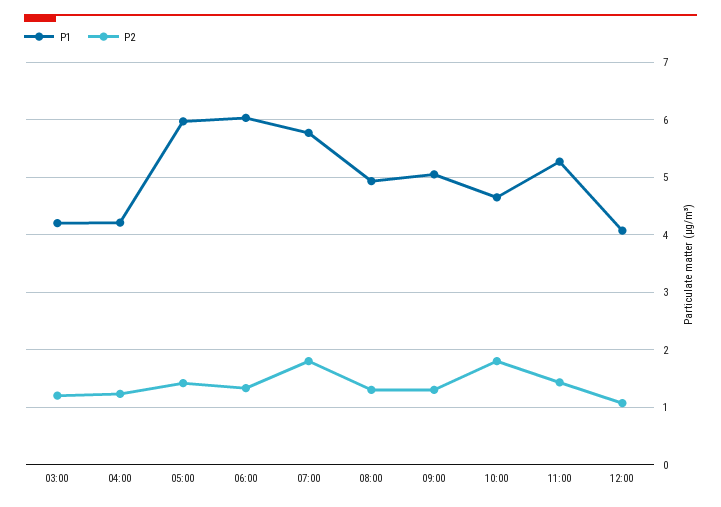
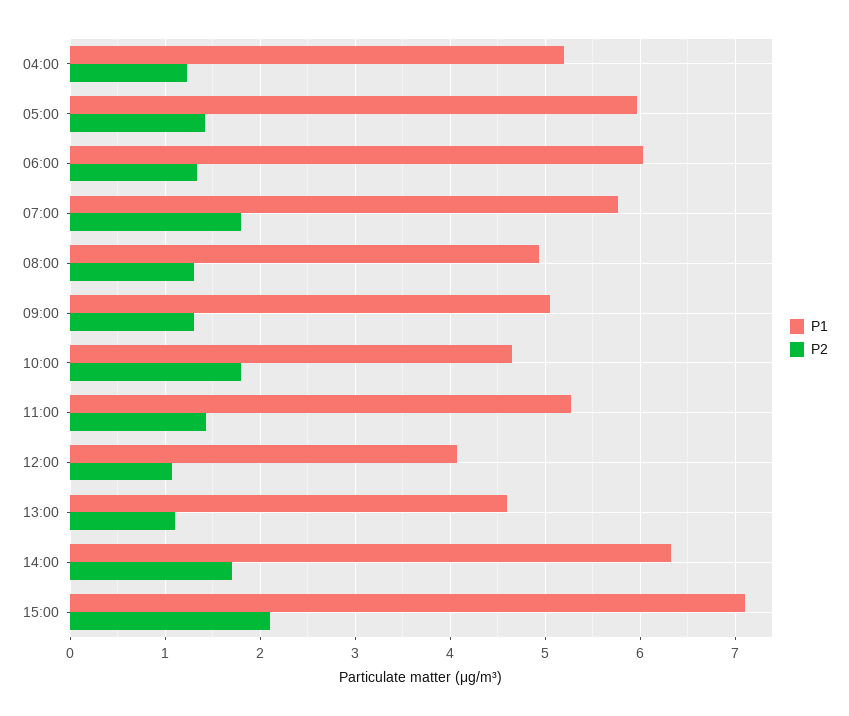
P1, 03:00: 4.2 -> none
P2, 03:00: 1.2 -> none
P1, 04:00: 4.2 -> 5.2
P1, 13:00: none -> 4.6
P2, 13:00: none -> 1.1
P1, 14:00: none -> 6.3
P2, 14:00: none -> 1.7
P1, 15:00: none -> 7.1
P2, 15:00: none -> 2.1

